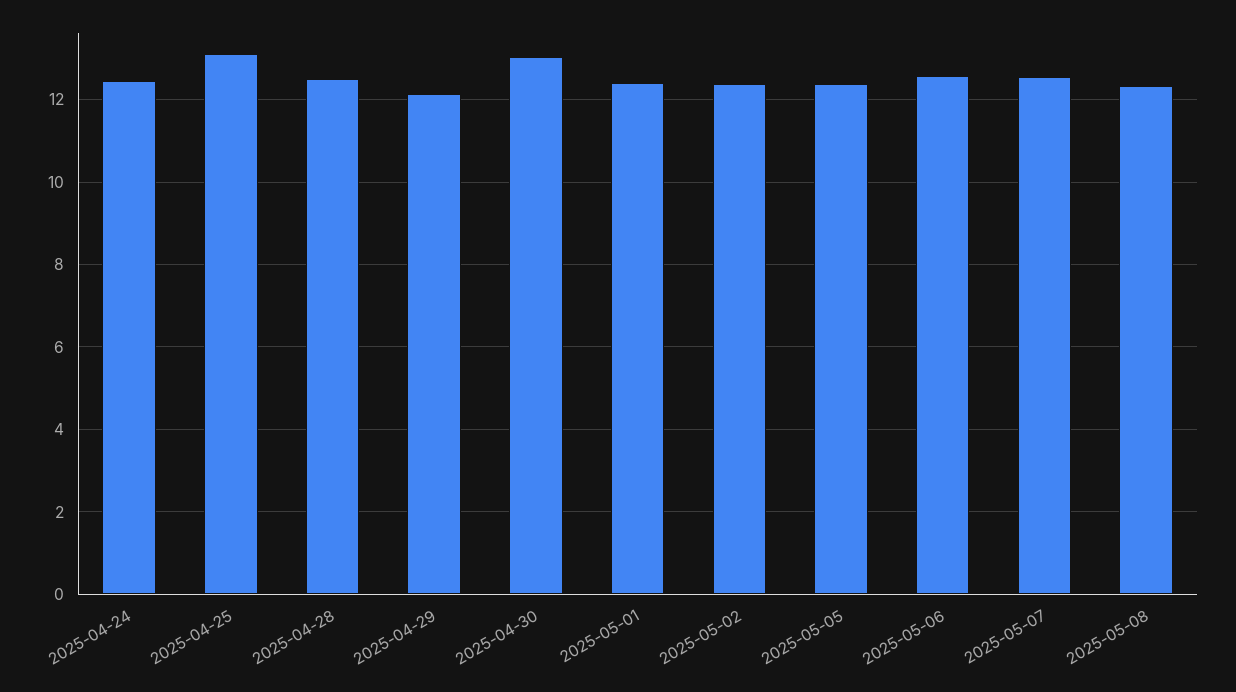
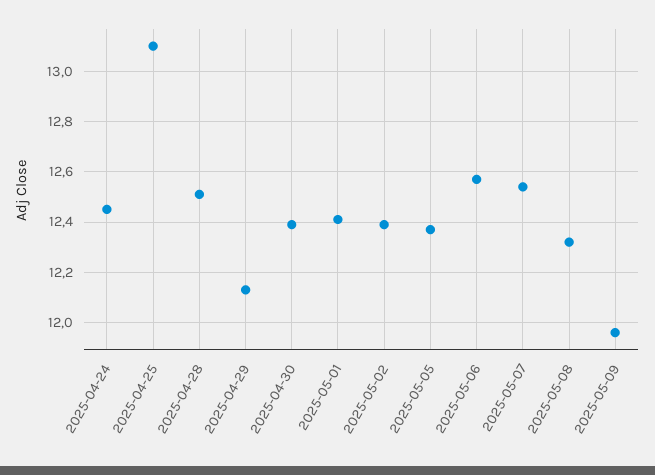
2025-04-30: 13 -> 12.4
2025-05-09: none -> 11.95

